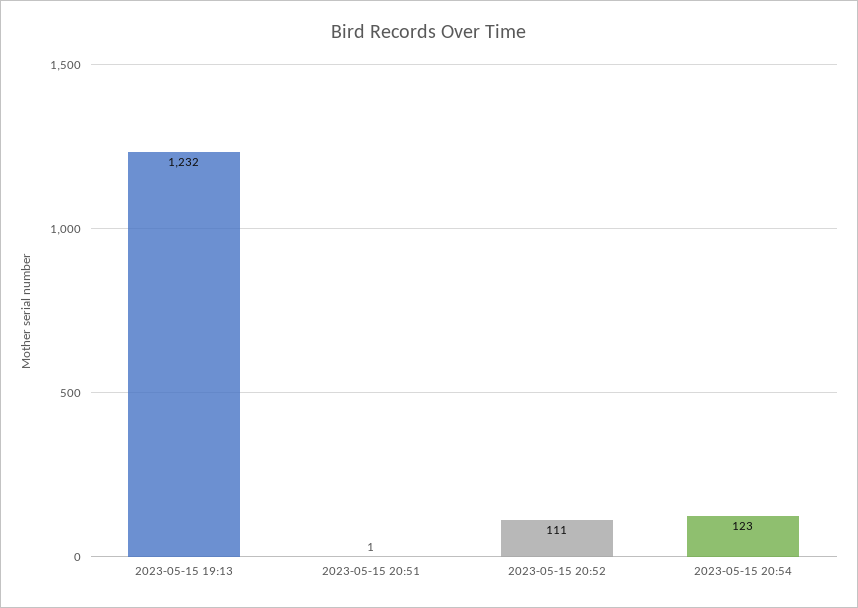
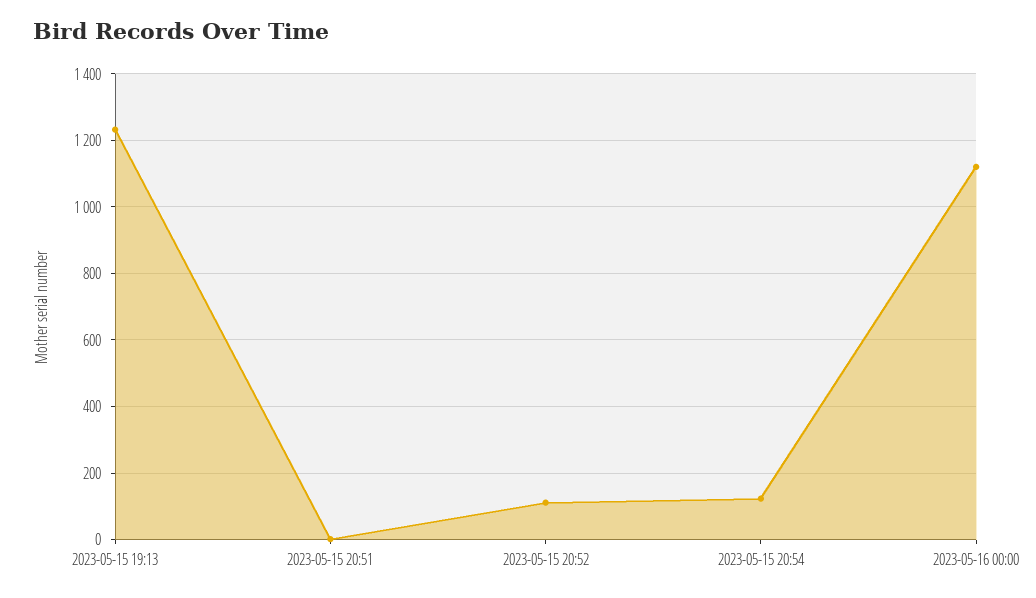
2023-05-16 00:00: none -> 1120

